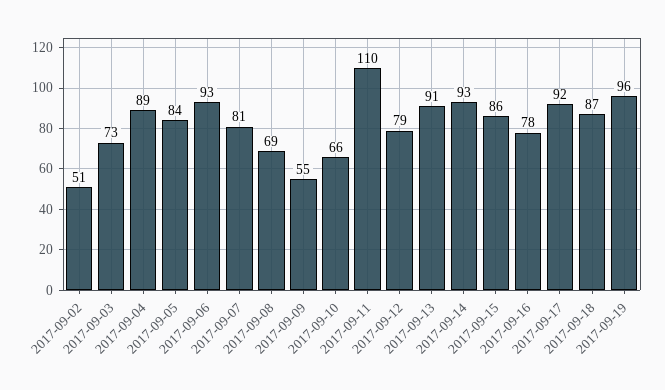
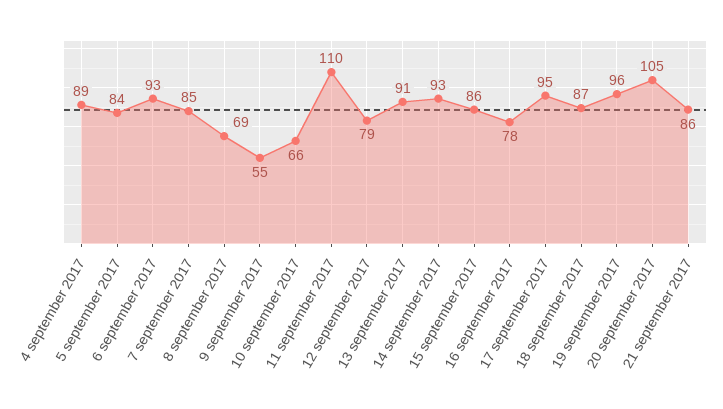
2017-09-02: 51 -> none
2017-09-03: 73 -> none
2017-09-07: 81 -> 85
2017-09-17: 92 -> 95
20 september 2017: none -> 105
21 september 2017: none -> 86

